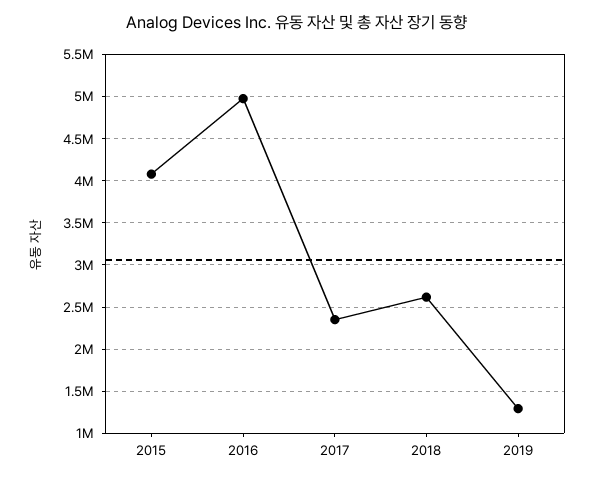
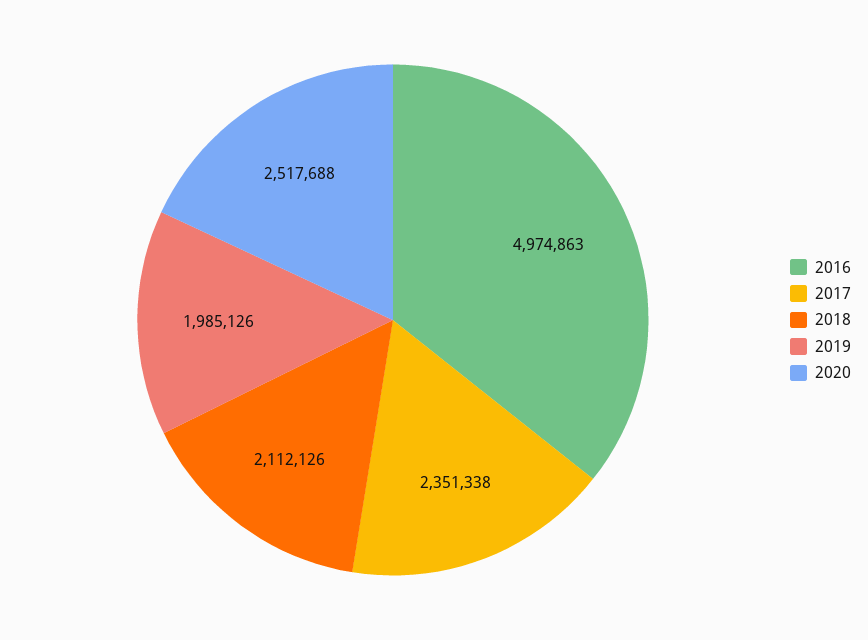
2015: 4100000 -> none
2018: 2600000 -> 2112126
2019: 1300000 -> 1985126
2020: none -> 2517688

